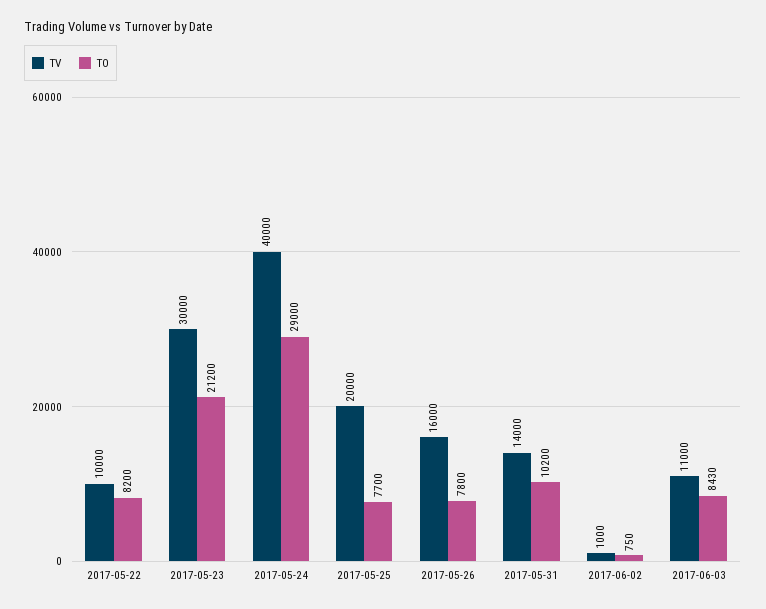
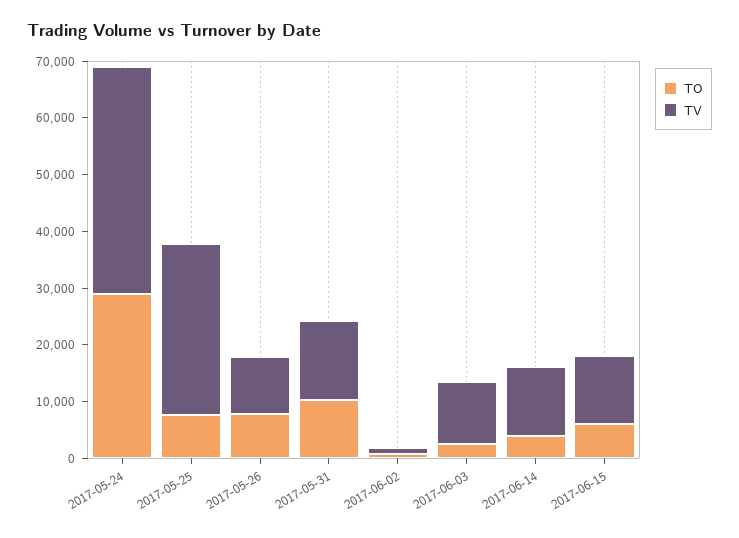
TV, 2017-05-22: 10000 -> none
TO, 2017-05-22: 8200 -> none
TV, 2017-05-23: 30000 -> none
TO, 2017-05-23: 21200 -> none
TV, 2017-05-25: 20000 -> 30000
TV, 2017-05-26: 16000 -> 10000
TO, 2017-06-03: 8430 -> 2000
TO, 2017-06-14: none -> 4000
TV, 2017-06-14: none -> 12000
TO, 2017-06-15: none -> 6000
TV, 2017-06-15: none -> 12000

